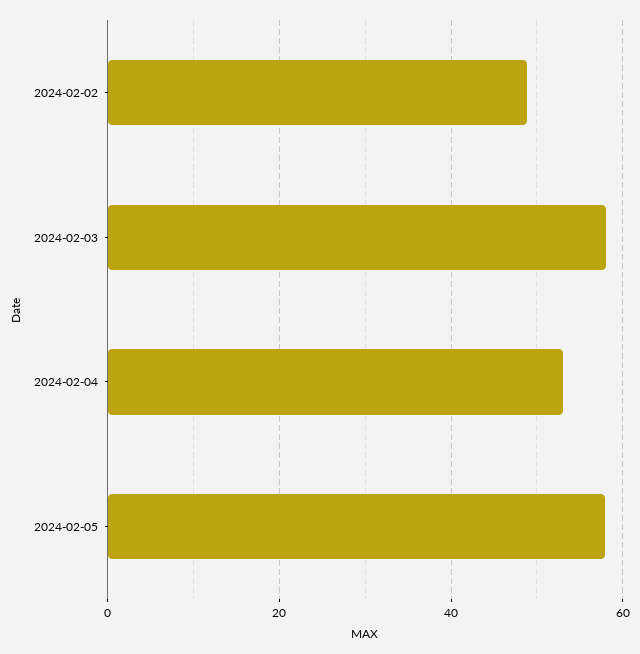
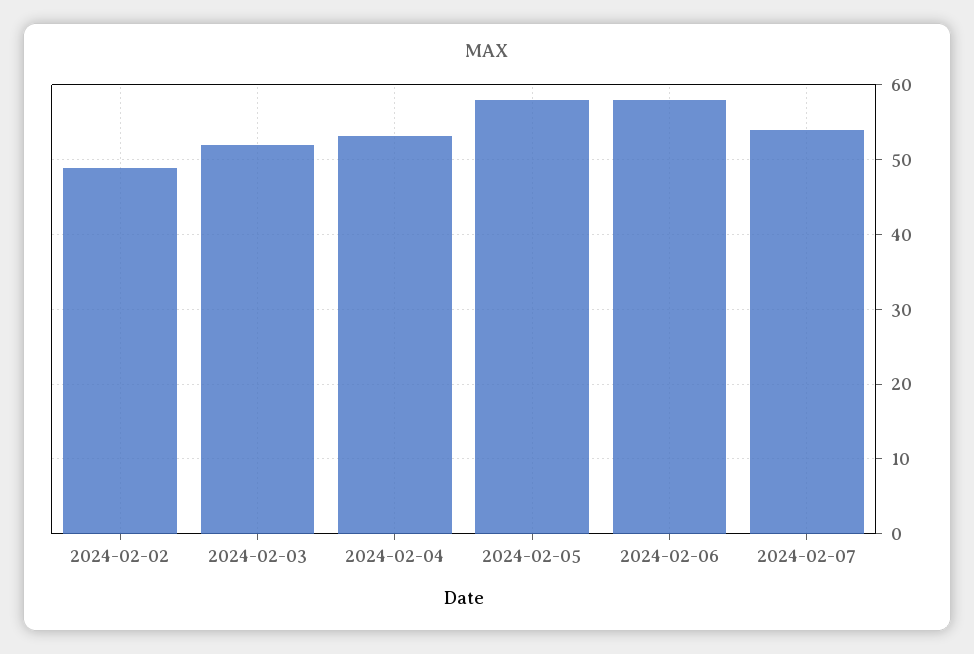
2024-02-03: 58 -> 52
2024-02-06: none -> 58
2024-02-07: none -> 54

